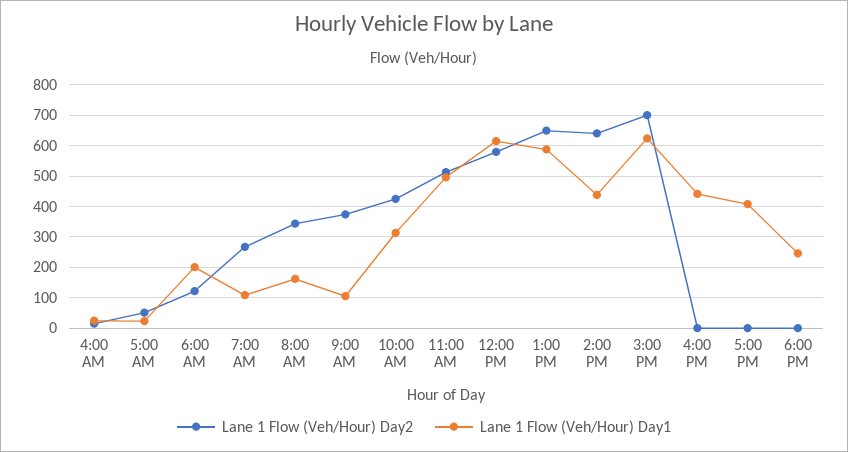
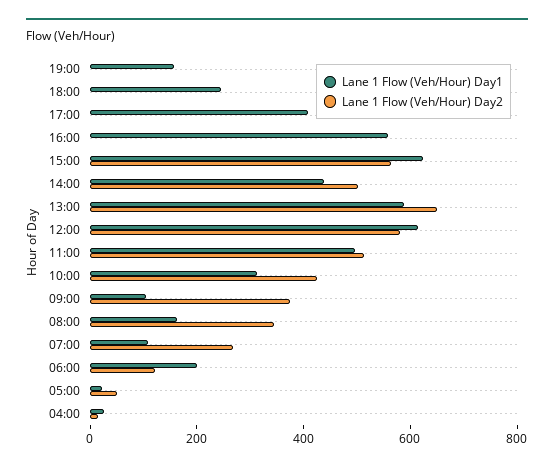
Lane 1 Flow (Veh/Hour) Day2, 2:00 PM: 640 -> 500
Lane 1 Flow (Veh/Hour) Day2, 3:00 PM: 700 -> 550
Lane 1 Flow (Veh/Hour) Day1, 4:00 PM: 440 -> 550
Lane 1 Flow (Veh/Hour) Day1, 19:00: none -> 150
Lane 1 Flow (Veh/Hour) Day2, 19:00: none -> 0

